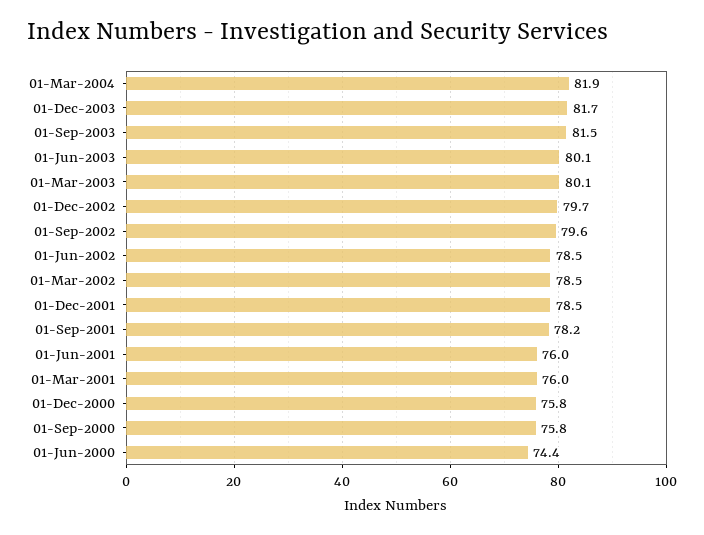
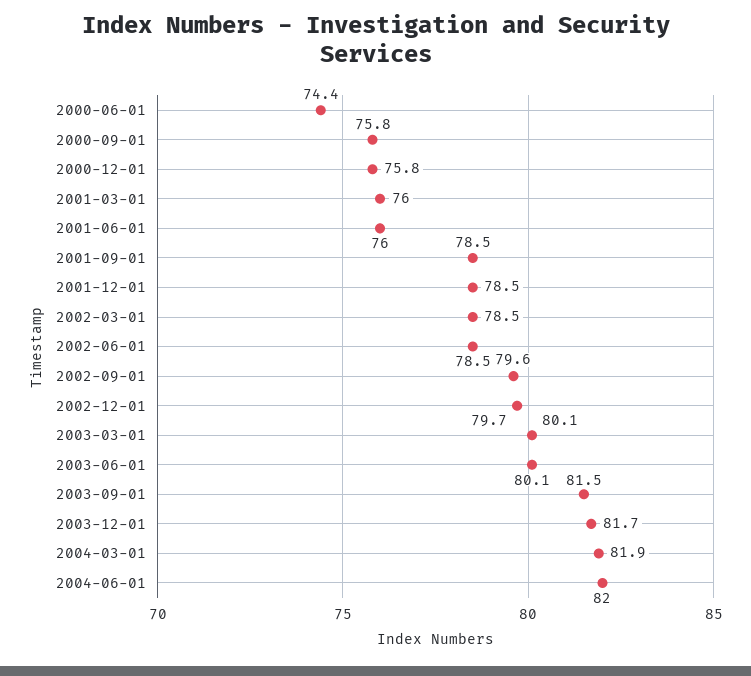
01-Sep-2001: 78.2 -> 78.5
2004-06-01: none -> 82

